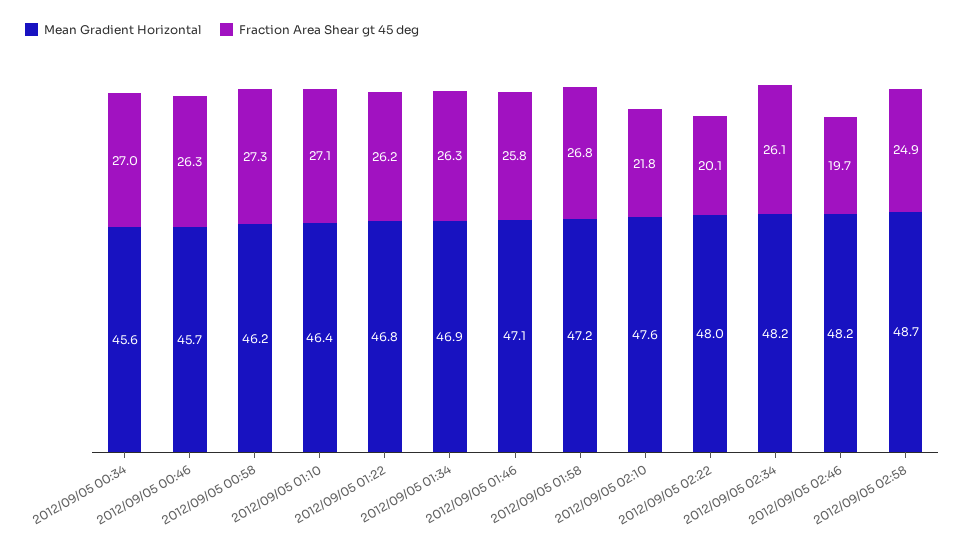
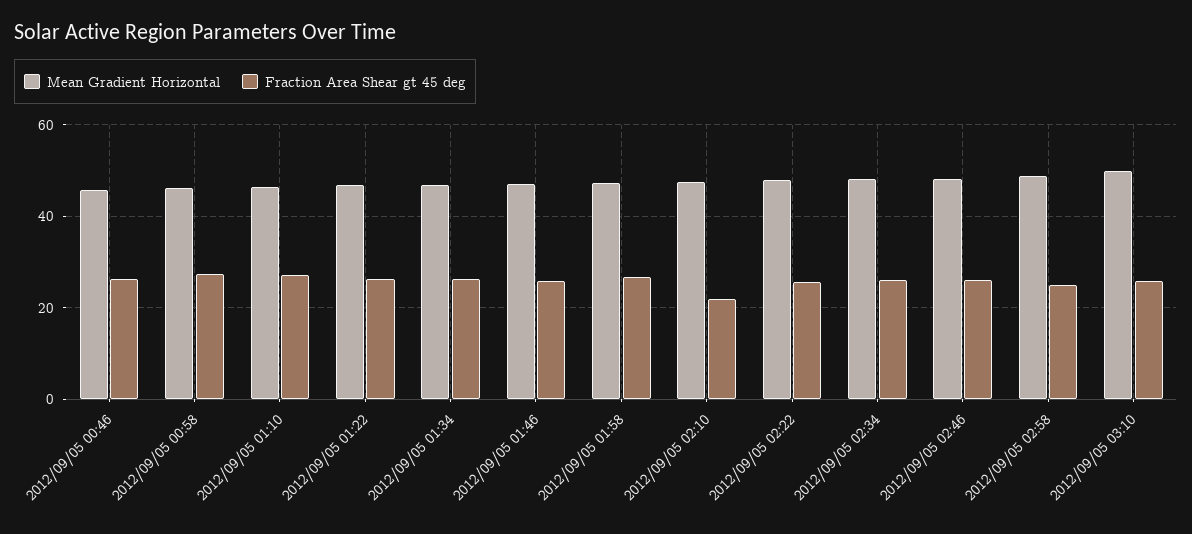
Mean Gradient Horizontal, 2012/09/05 00:34: 45.6 -> none
Fraction Area Shear gt 45 deg, 2012/09/05 00:34: 27 -> none
Fraction Area Shear gt 45 deg, 2012/09/05 02:22: 20.1 -> 26
Fraction Area Shear gt 45 deg, 2012/09/05 02:46: 19.7 -> 26
Mean Gradient Horizontal, 2012/09/05 03:10: none -> 50
Fraction Area Shear gt 45 deg, 2012/09/05 03:10: none -> 26

